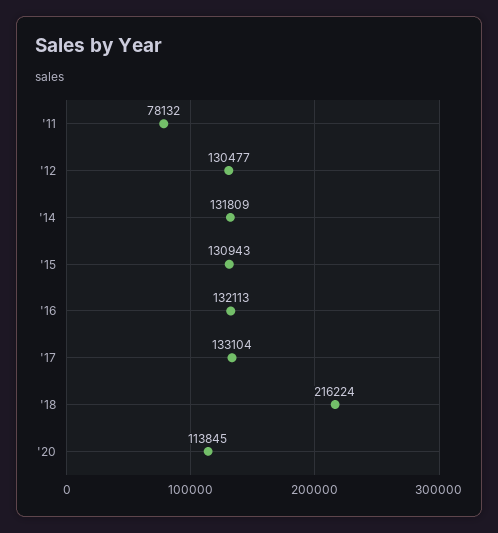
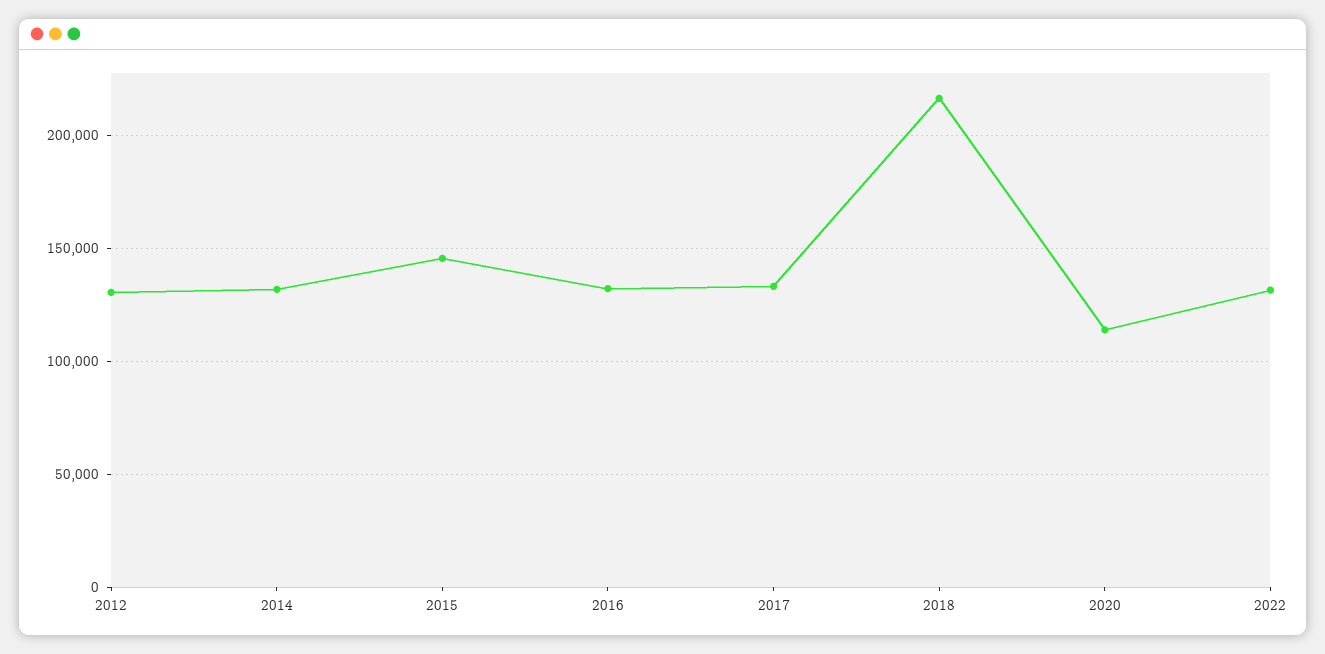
'11: 78132 -> none
'15: 130943 -> 145000
2022: none -> 130000

